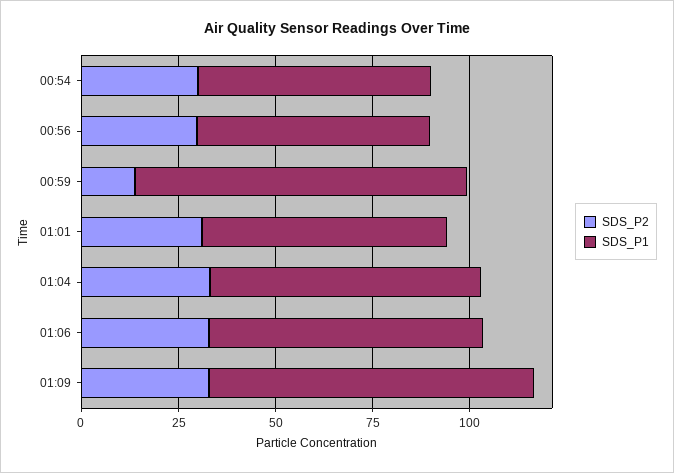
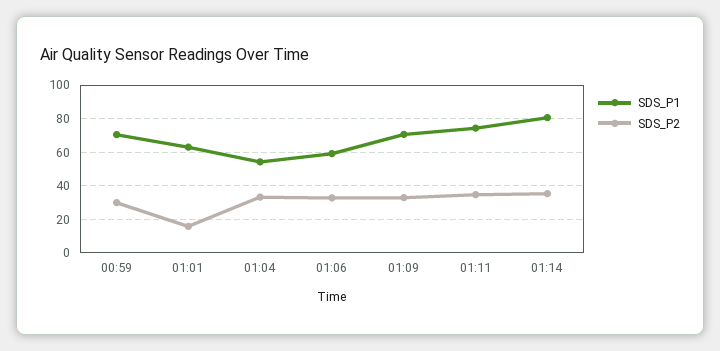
SDS_P2, 00:54: 30 -> none
SDS_P1, 00:54: 60 -> none
SDS_P2, 00:56: 30 -> none
SDS_P1, 00:56: 60 -> none
SDS_P2, 00:59: 15 -> 30
SDS_P1, 00:59: 85 -> 70
SDS_P2, 01:01: 30 -> 15
SDS_P1, 01:04: 70 -> 55
SDS_P1, 01:06: 70 -> 60
SDS_P1, 01:09: 85 -> 70
SDS_P1, 01:11: none -> 75
SDS_P2, 01:11: none -> 35
SDS_P1, 01:14: none -> 80
SDS_P2, 01:14: none -> 35

